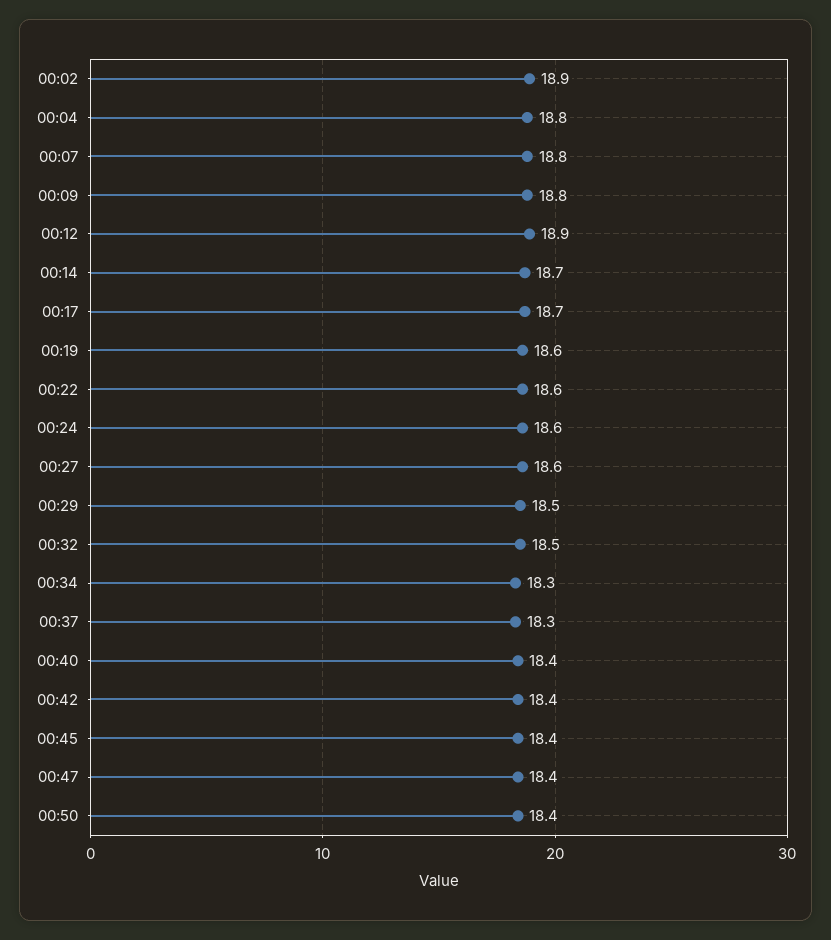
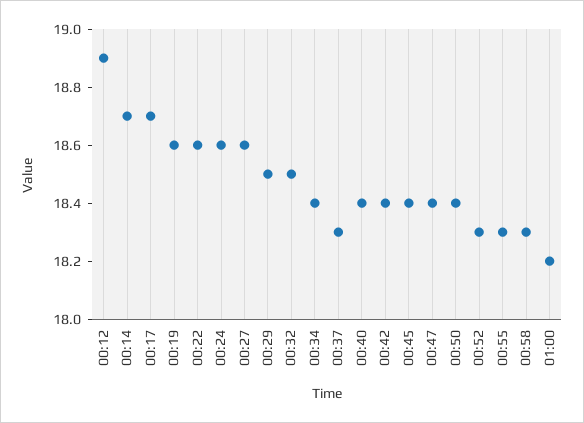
00:02: 18.9 -> none
00:04: 18.8 -> none
00:07: 18.8 -> none
00:09: 18.8 -> none
00:34: 18.3 -> 18.4
00:52: none -> 18.3
00:55: none -> 18.3
00:58: none -> 18.3
01:00: none -> 18.2

